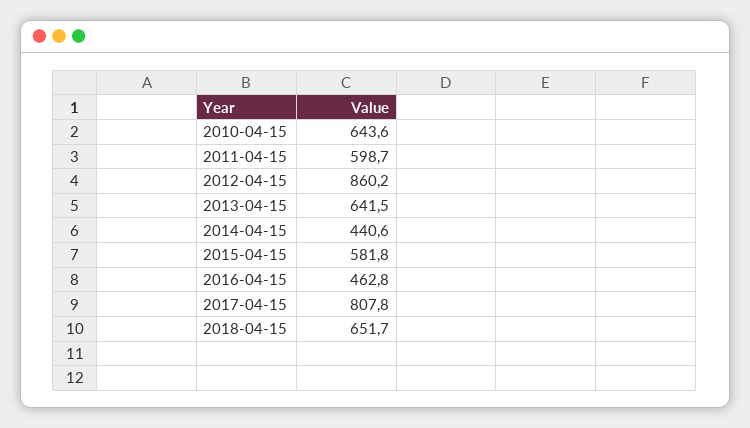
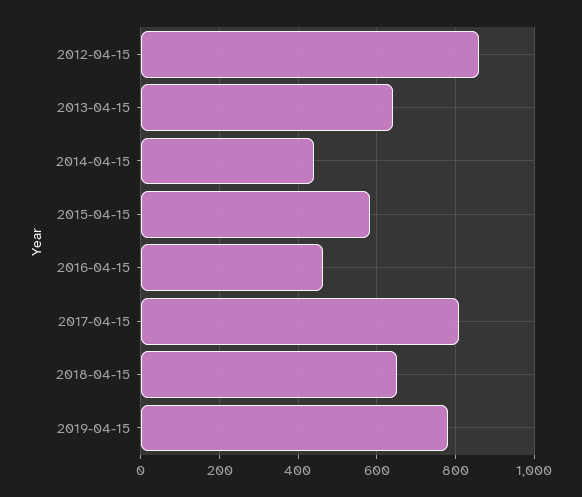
2010-04-15: 643.6 -> none
2011-04-15: 598.7 -> none
2019-04-15: none -> 780

